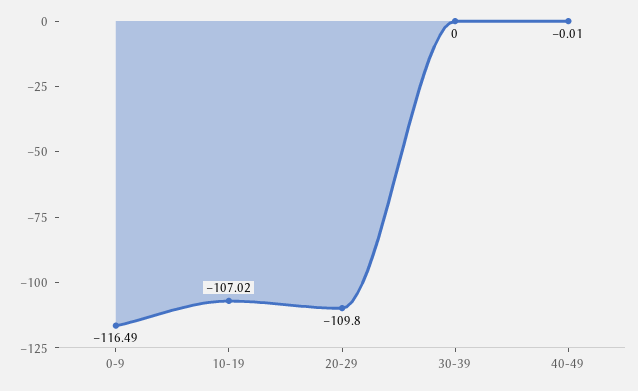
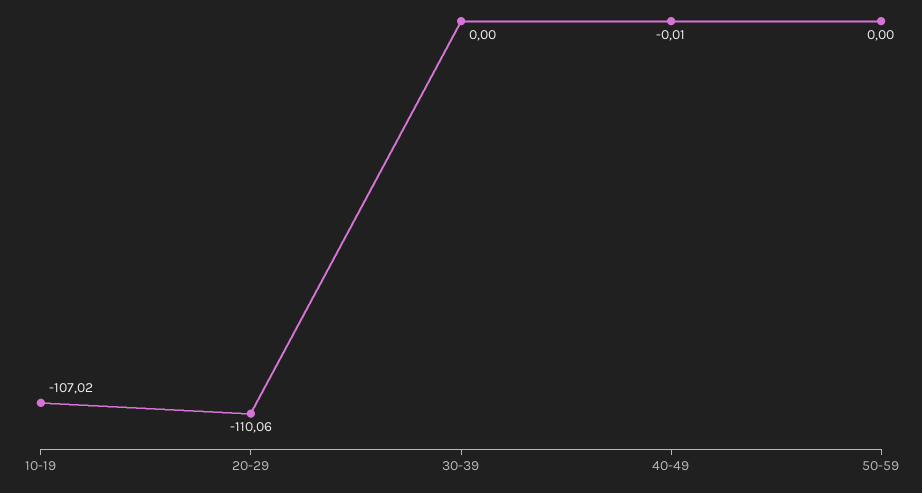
0-9: -116.49 -> none
20-29: -109.8 -> -110.06
50-59: none -> 0

